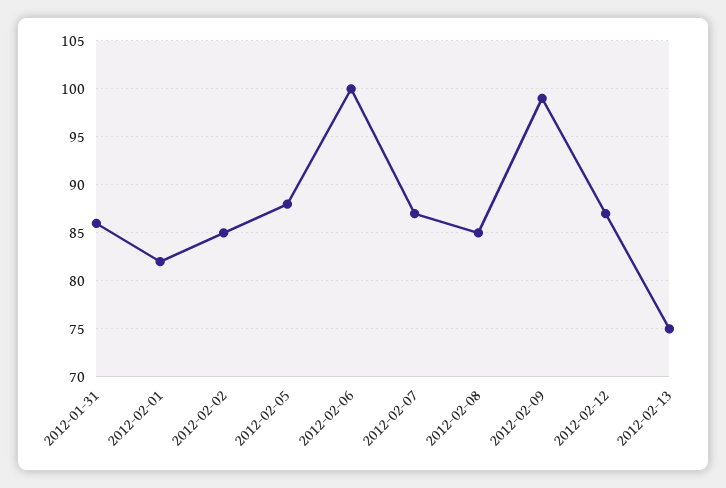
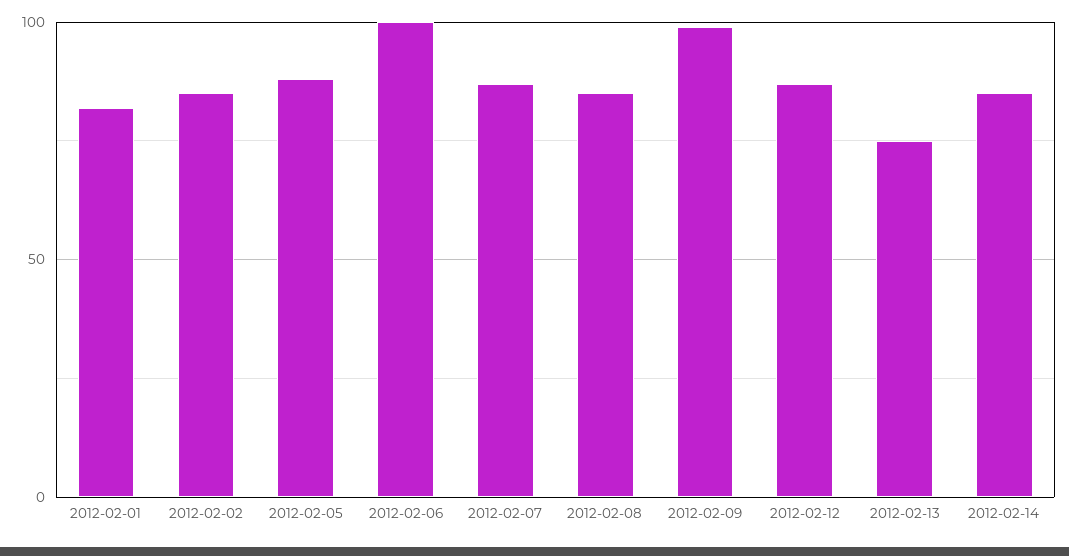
2012-01-31: 86 -> none
2012-02-14: none -> 85

